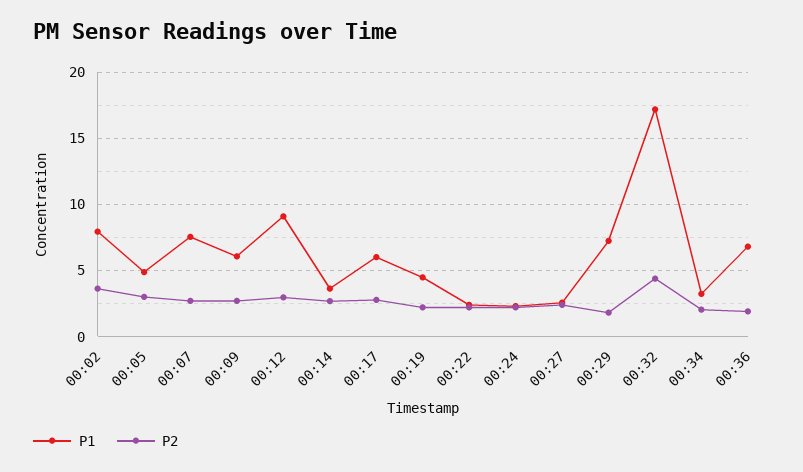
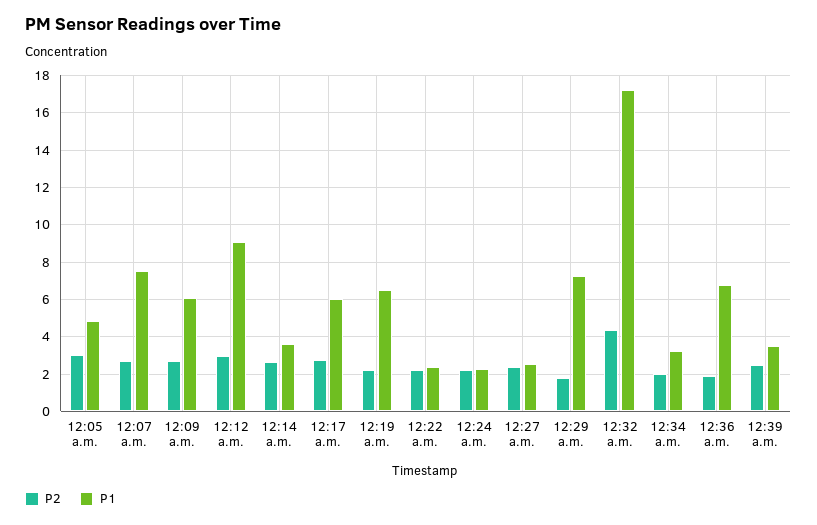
P1, 00:02: 8 -> none
P2, 00:02: 3.5 -> none
P1, 00:19: 4.5 -> 6.5
P2, 12:39 a.m.: none -> 2.5
P1, 12:39 a.m.: none -> 3.5

